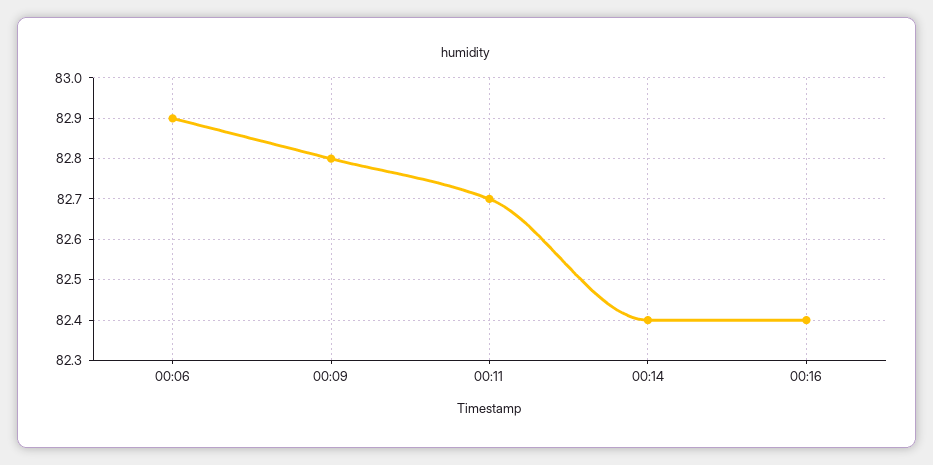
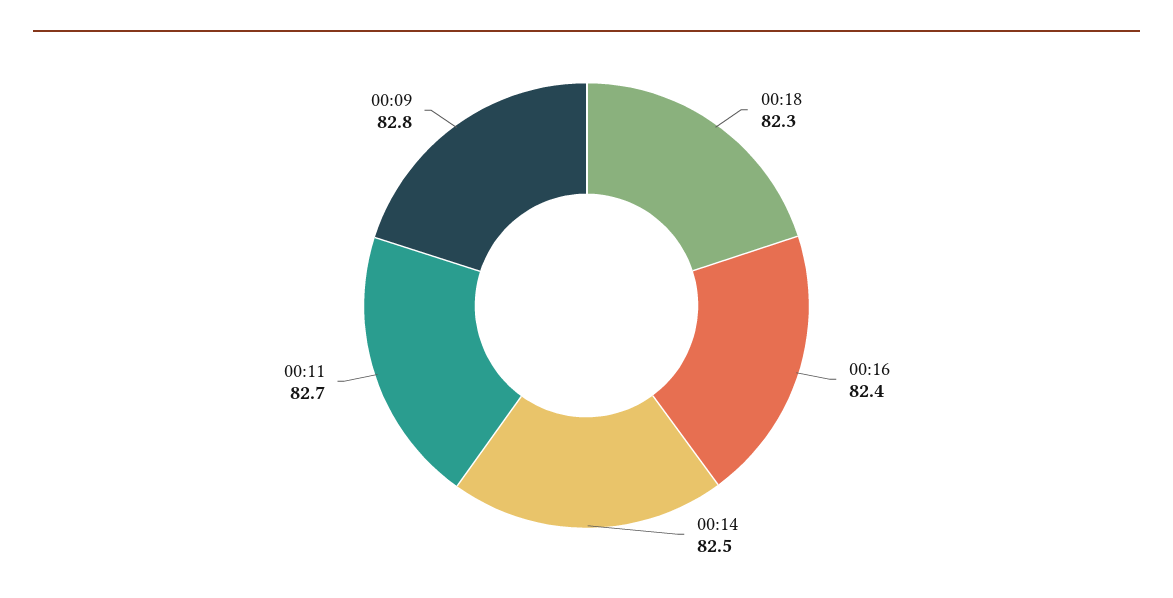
00:06: 82.9 -> none
00:14: 82.4 -> 82.5
00:18: none -> 82.3

